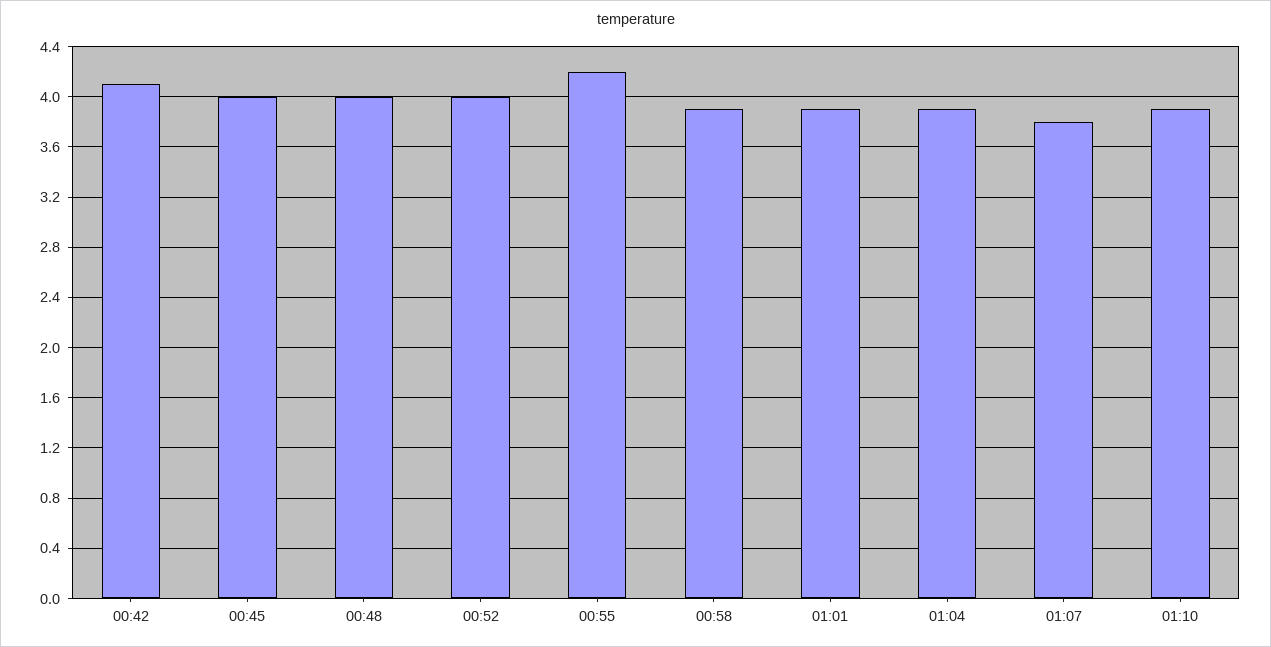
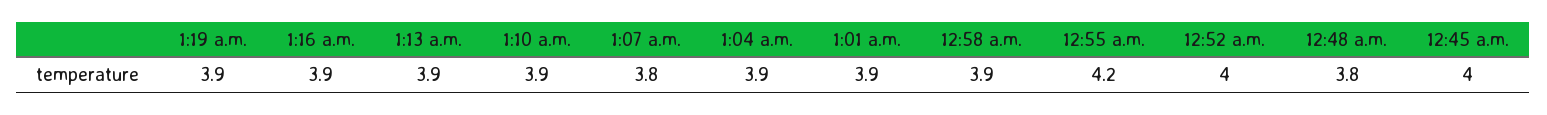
00:42: 4.1 -> none
00:48: 4 -> 3.8
1:19 a.m.: none -> 3.9
1:16 a.m.: none -> 3.9
1:13 a.m.: none -> 3.9

